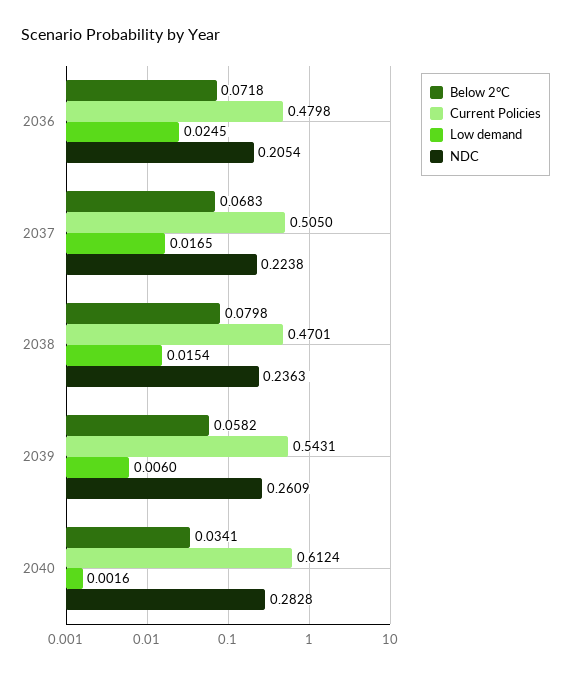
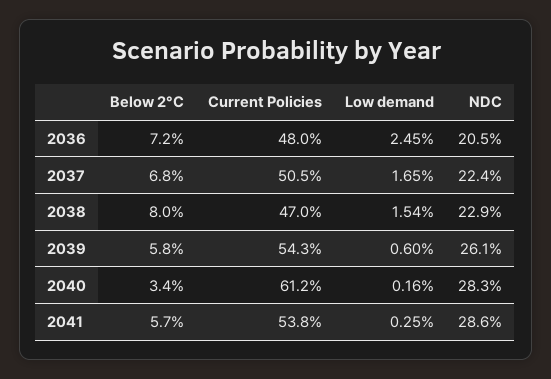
NDC, 2038: 0.2363 -> 0.229
Below 2°C, 2041: none -> 0.057
Current Policies, 2041: none -> 0.538
Low demand, 2041: none -> 0.0025
NDC, 2041: none -> 0.286

